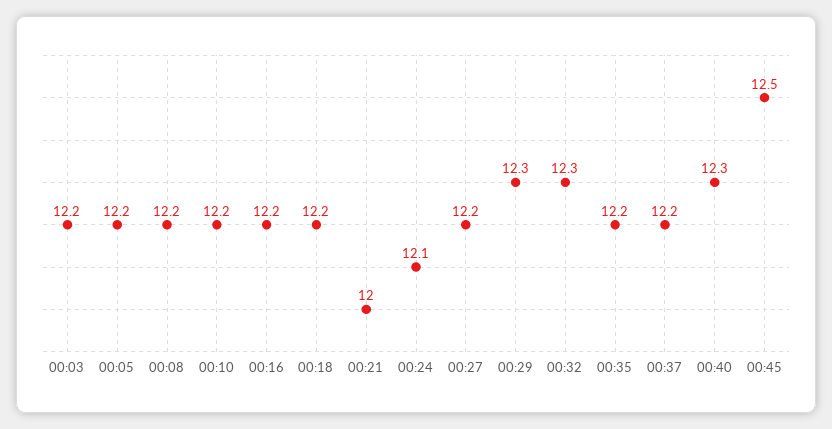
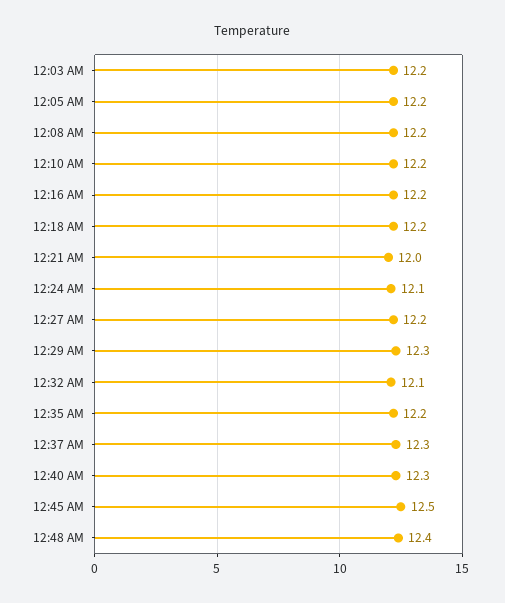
00:32: 12.3 -> 12.1
00:37: 12.2 -> 12.3
12:48 AM: none -> 12.4

